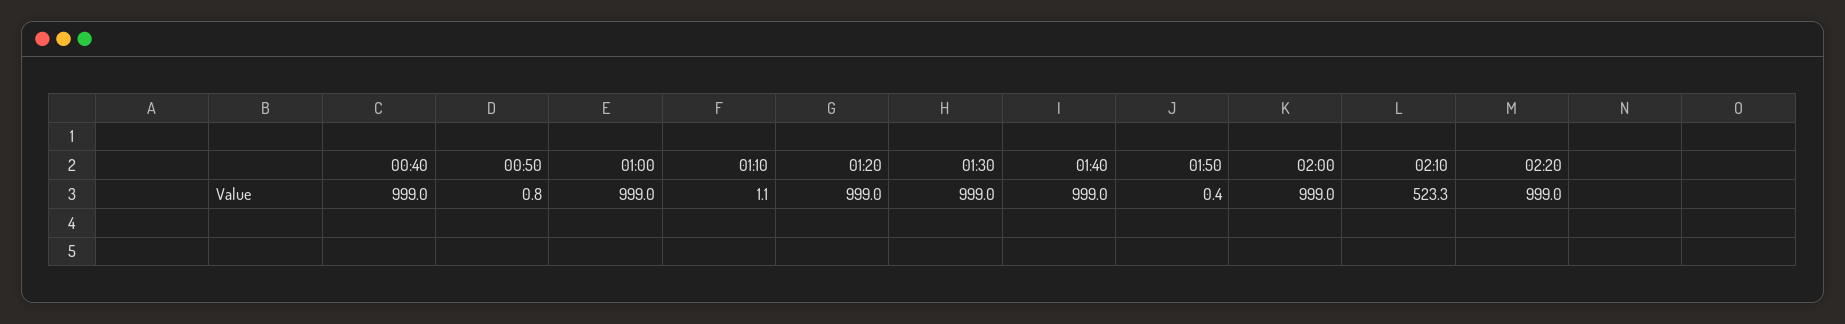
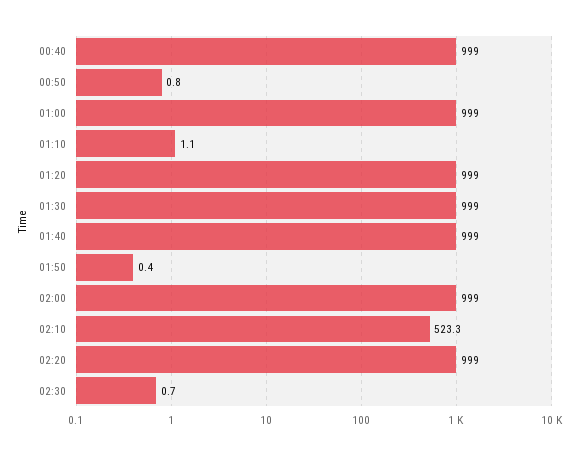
02:30: none -> 0.7

